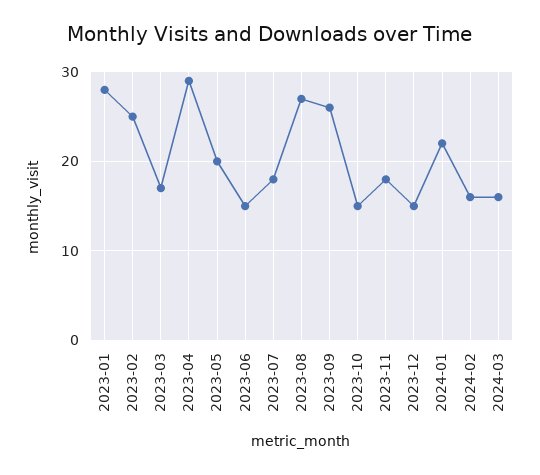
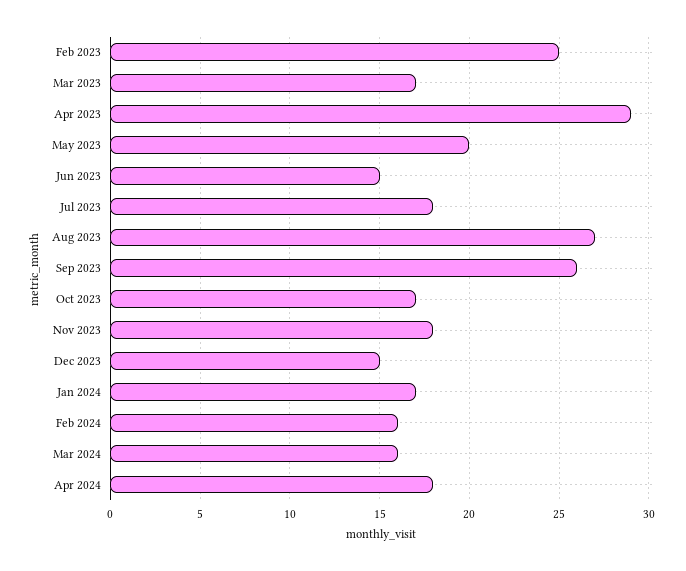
2023-01: 28 -> none
2023-10: 15 -> 17
2024-01: 22 -> 17
Apr 2024: none -> 18

